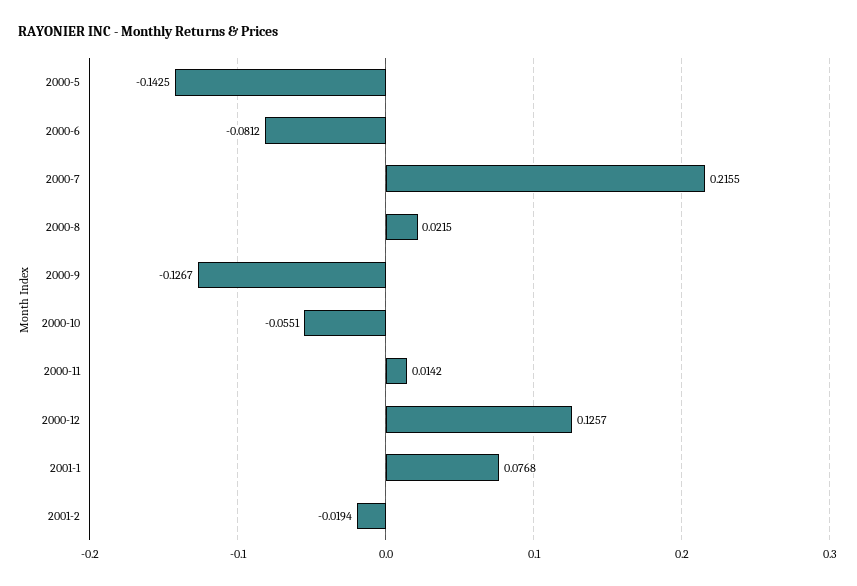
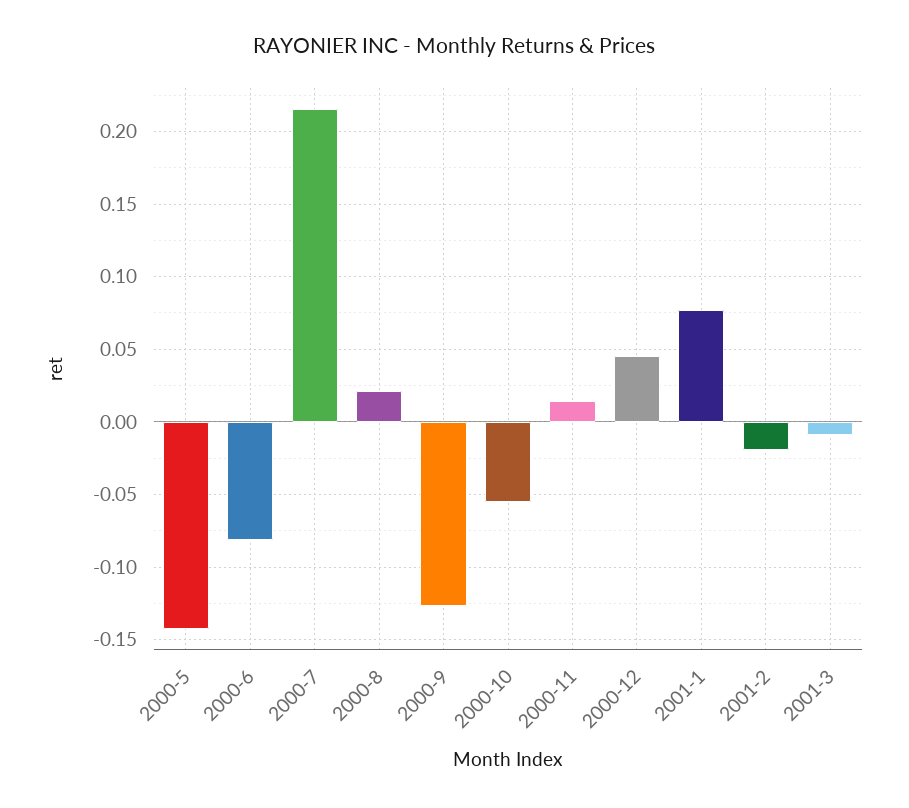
2000-12: 0.1257 -> 0.045
2001-3: none -> -0.01

